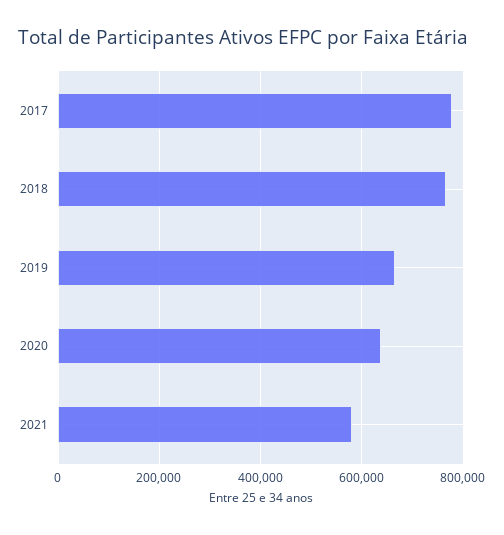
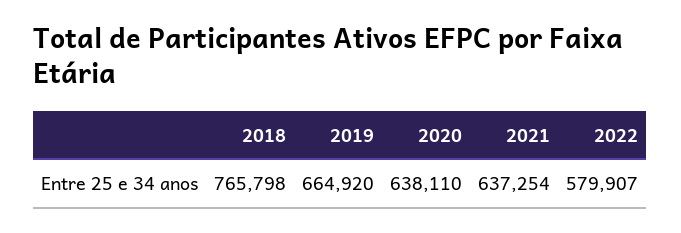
2017: 780000 -> none
2021: 580000 -> 637254
2022: none -> 579907

